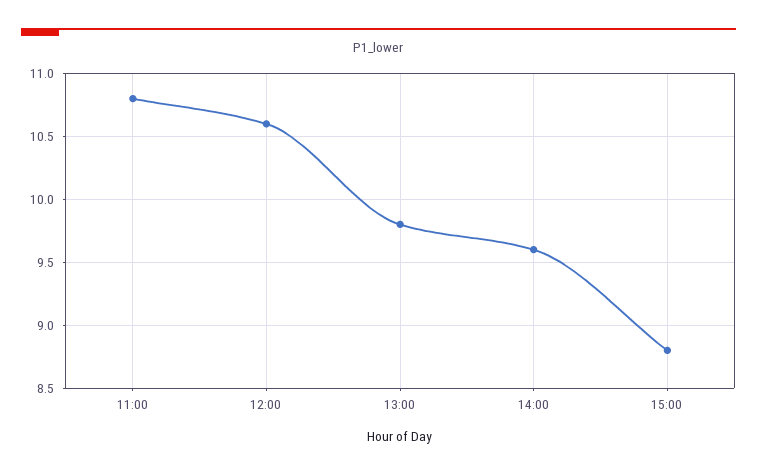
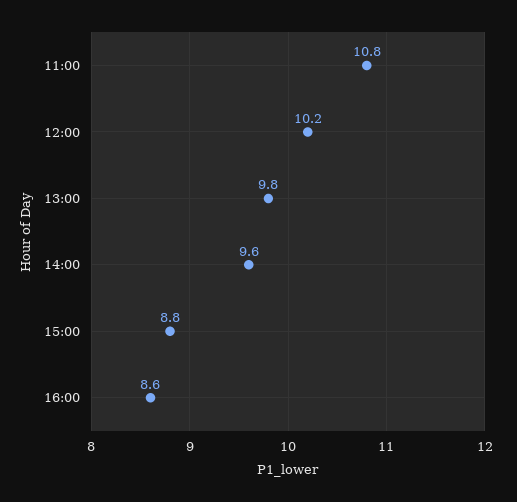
12:00: 10.6 -> 10.2
16:00: none -> 8.6

